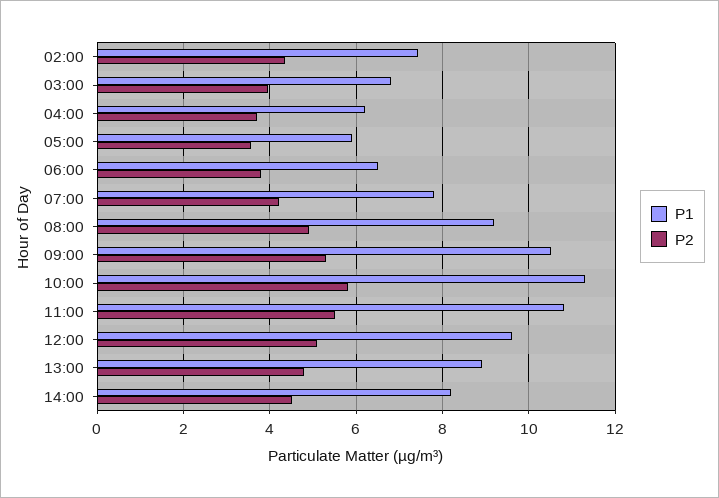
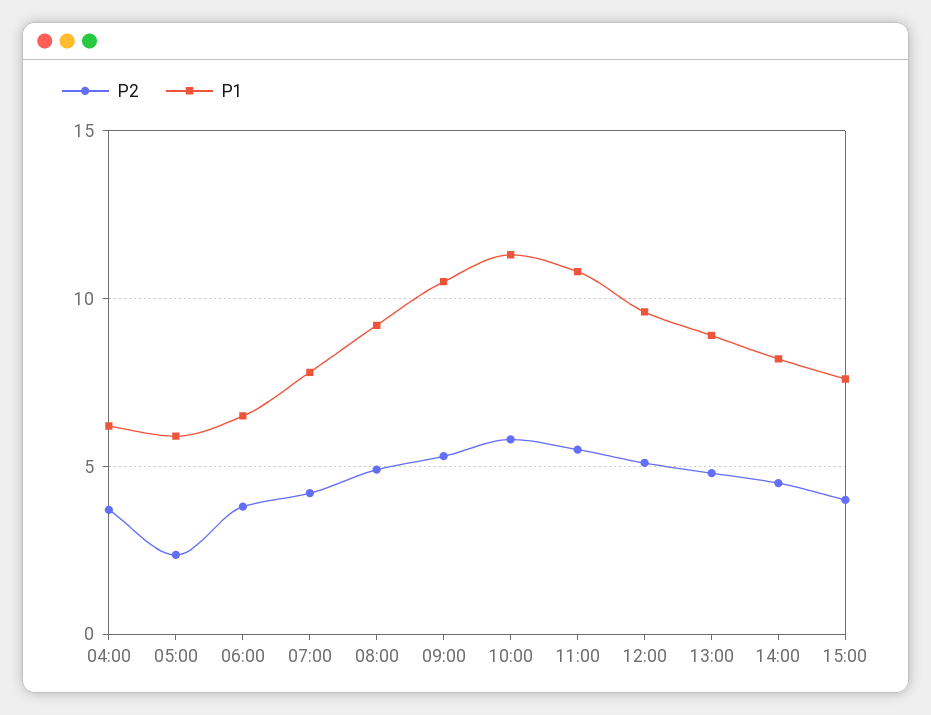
P1, 02:00: 7.4 -> none
P2, 02:00: 4.4 -> none
P1, 03:00: 6.8 -> none
P2, 03:00: 4 -> none
P2, 05:00: 3.6 -> 2.5
P2, 15:00: none -> 4
P1, 15:00: none -> 7.5

